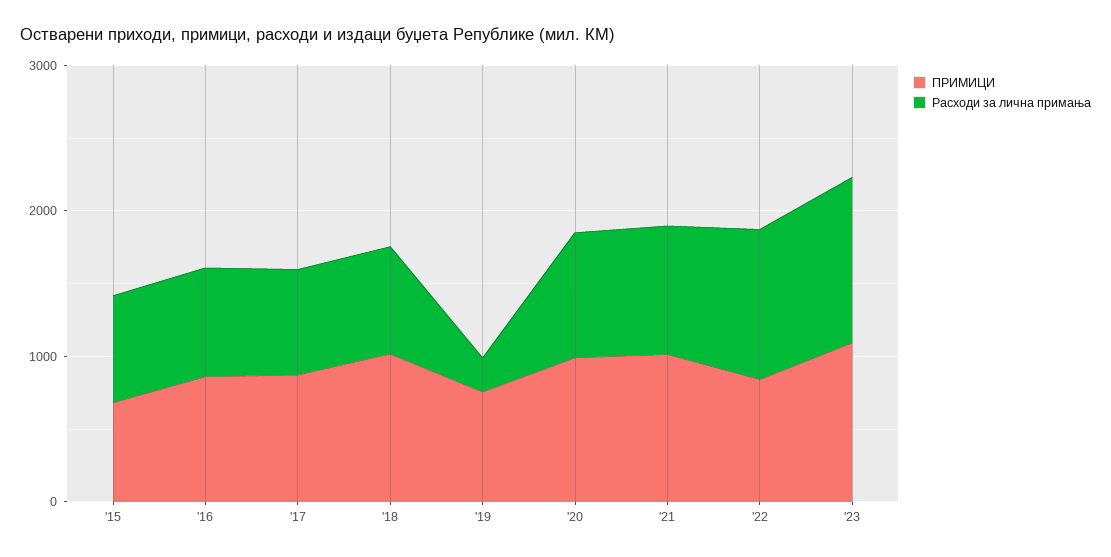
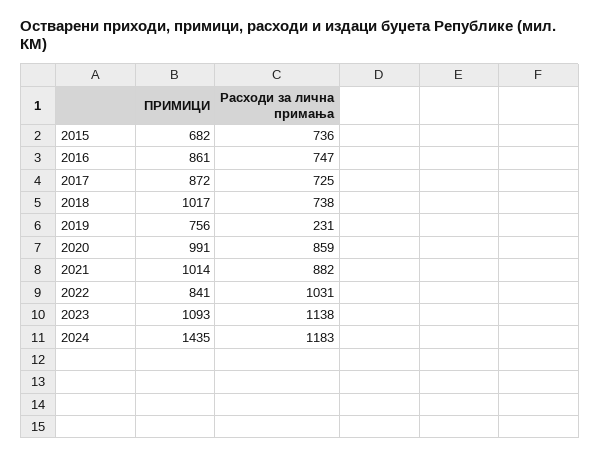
ПРИМИЦИ, 2024: none -> 1435
Расходи за лична примања, 2024: none -> 1183

